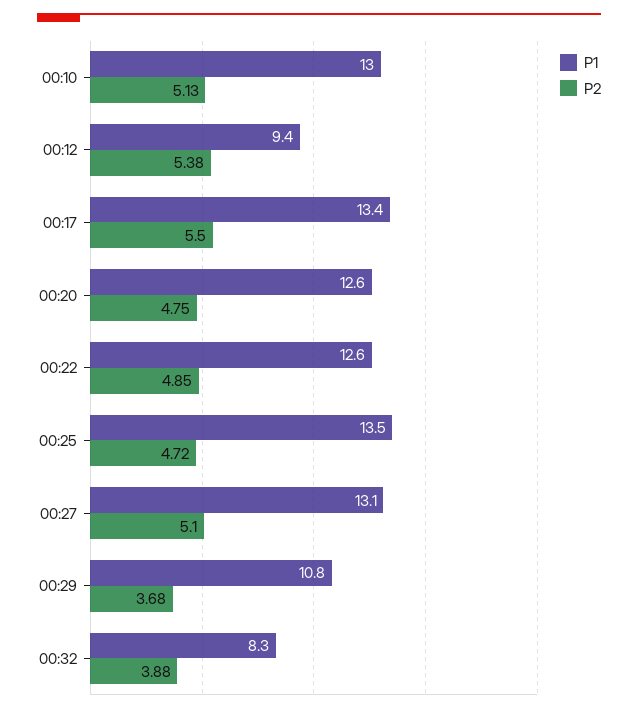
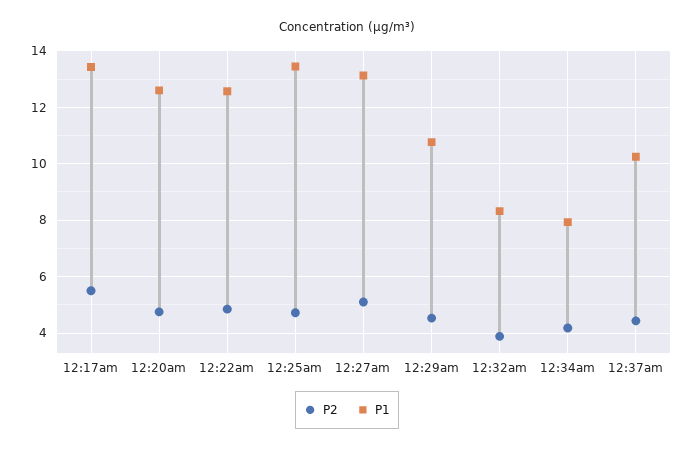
P1, 00:10: 13 -> none
P2, 00:10: 5.13 -> none
P1, 00:12: 9.4 -> none
P2, 00:12: 5.38 -> none
P2, 00:29: 3.68 -> 4.5
P2, 12:34am: none -> 4.25
P1, 12:34am: none -> 8
P2, 12:37am: none -> 4.5
P1, 12:37am: none -> 10.25

